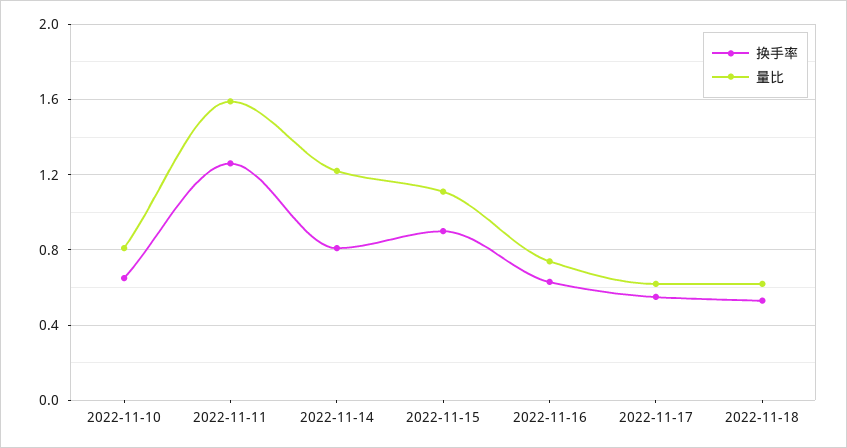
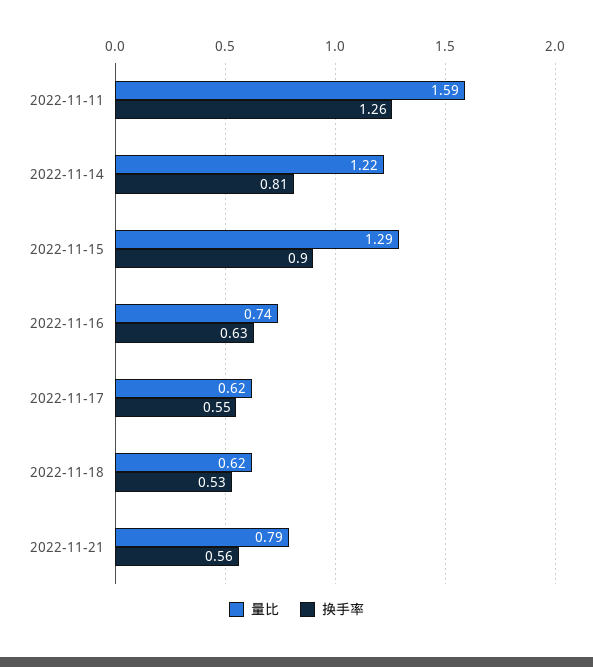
换手率, 2022-11-10: 0.65 -> none
量比, 2022-11-10: 0.8 -> none
量比, 2022-11-15: 1.1 -> 1.29
量比, 2022-11-21: none -> 0.79
换手率, 2022-11-21: none -> 0.56

